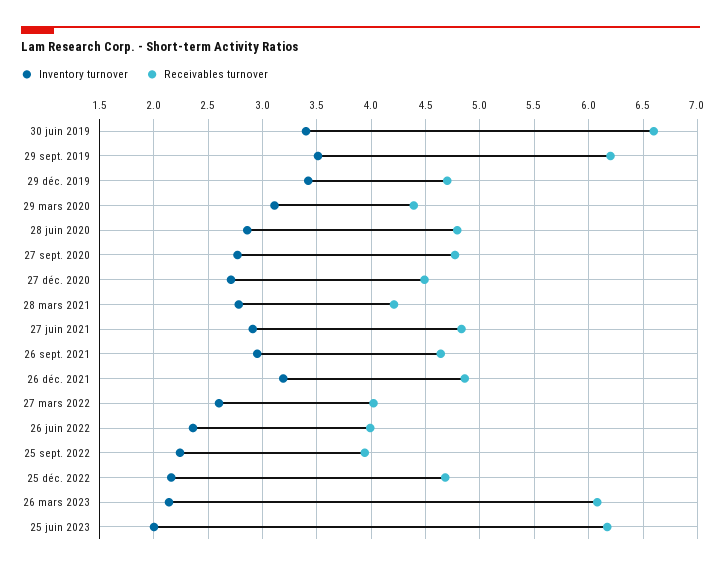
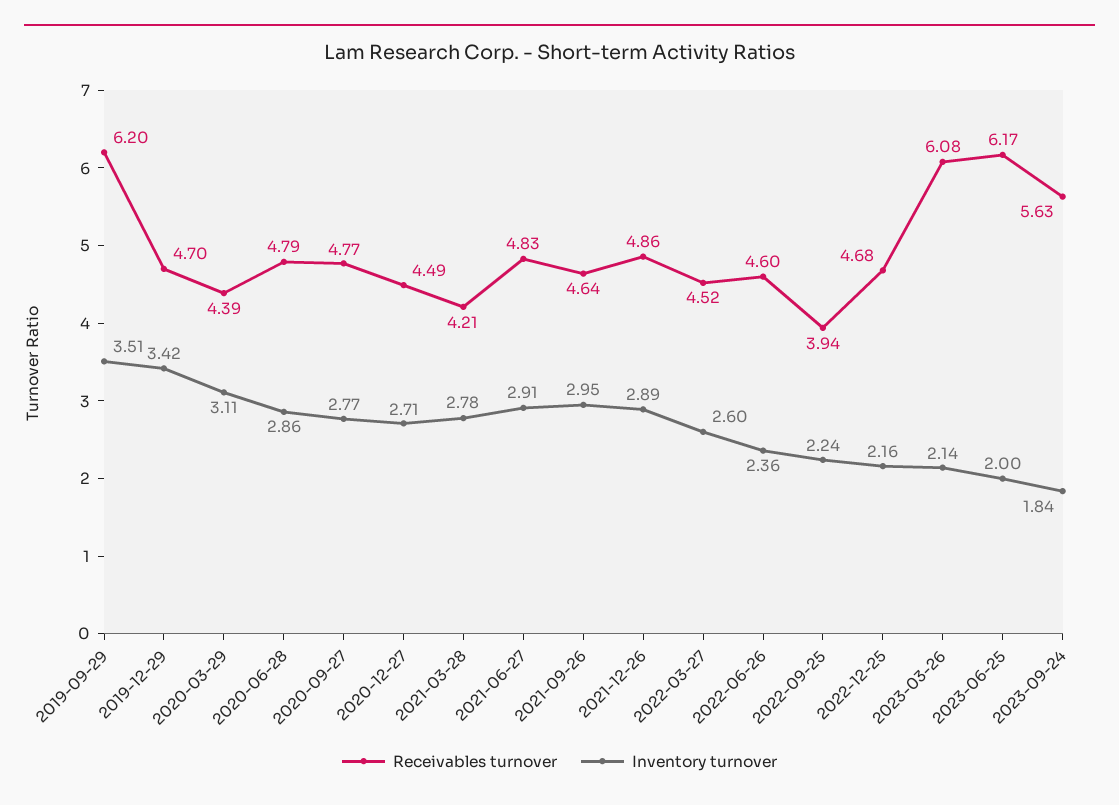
Inventory turnover, 30 juin 2019: 3.4 -> none
Receivables turnover, 30 juin 2019: 6.6 -> none
Inventory turnover, 26 déc. 2021: 3.2 -> 2.89
Receivables turnover, 27 mars 2022: 4 -> 4.52
Receivables turnover, 26 juin 2022: 4 -> 4.6
Receivables turnover, 2023-09-24: none -> 5.63
Inventory turnover, 2023-09-24: none -> 1.84

